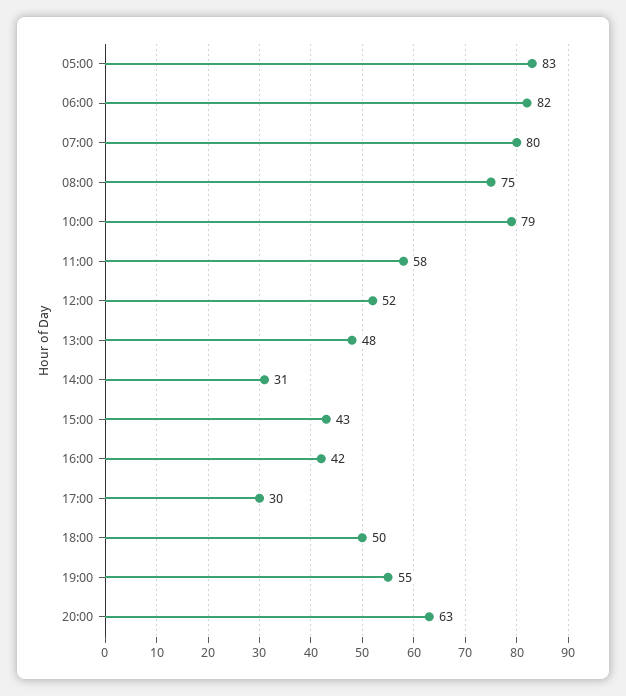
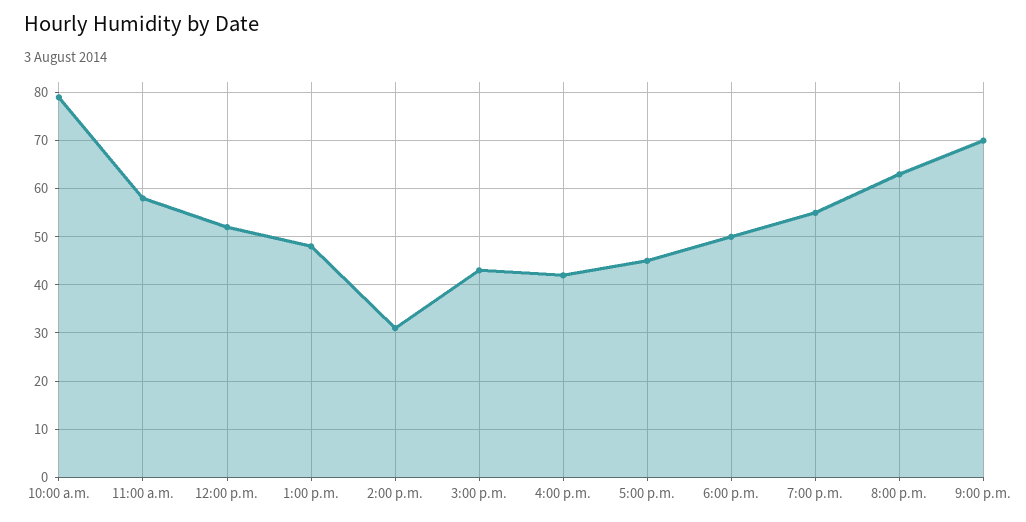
05:00: 83 -> none
06:00: 82 -> none
07:00: 80 -> none
08:00: 75 -> none
17:00: 30 -> 45
9:00 p.m.: none -> 70

